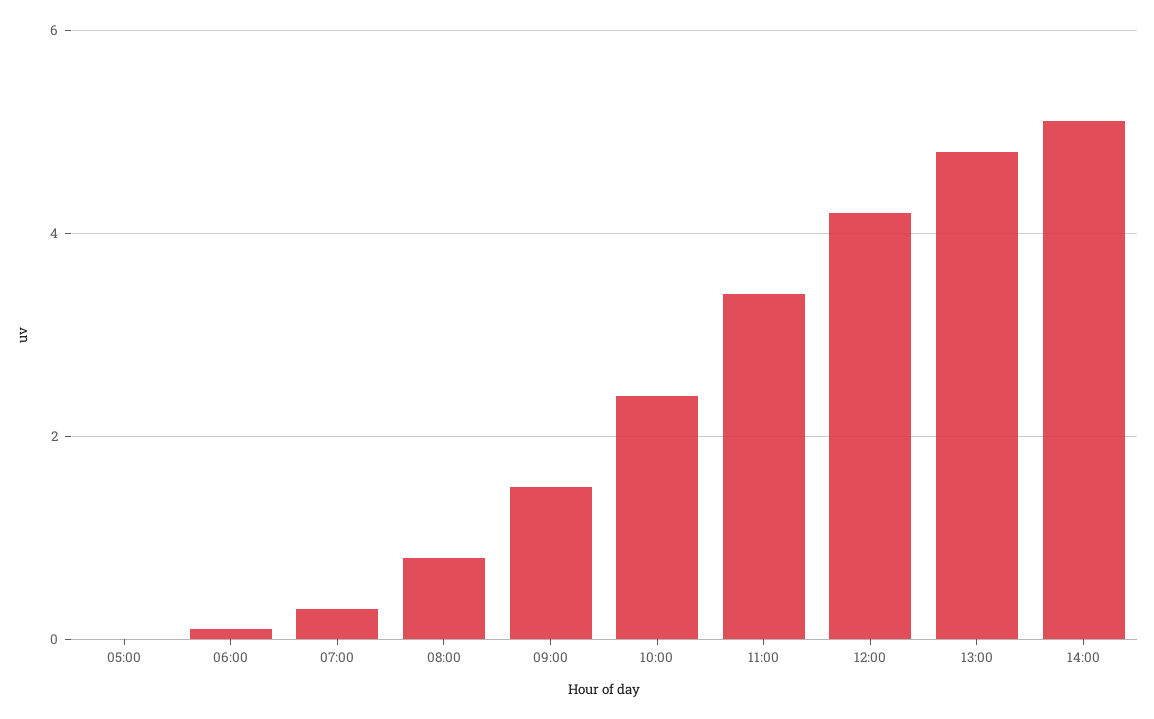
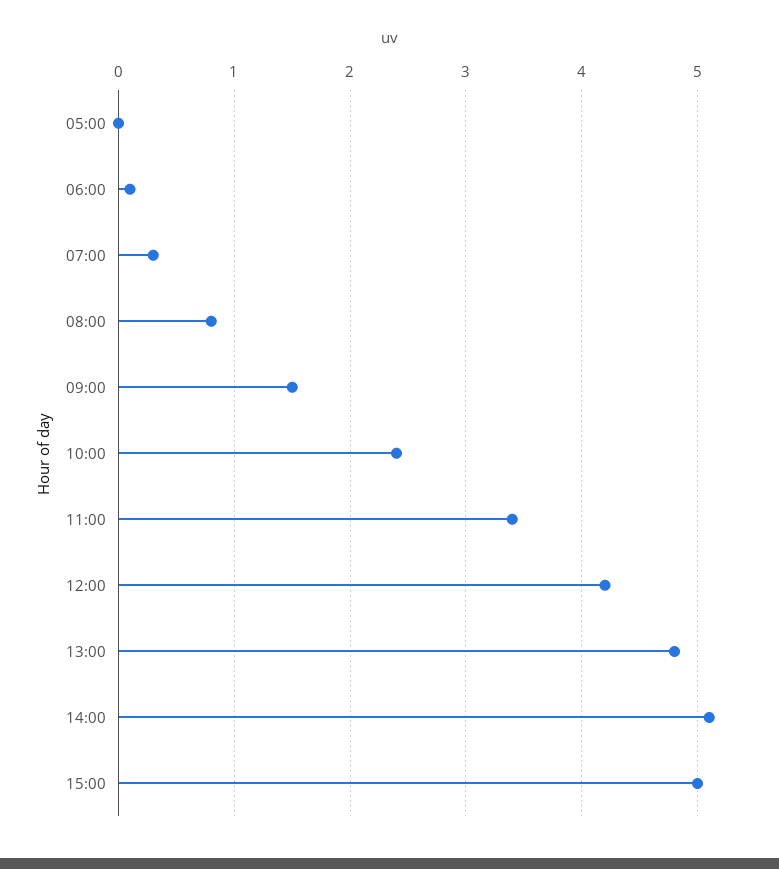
15:00: none -> 5

